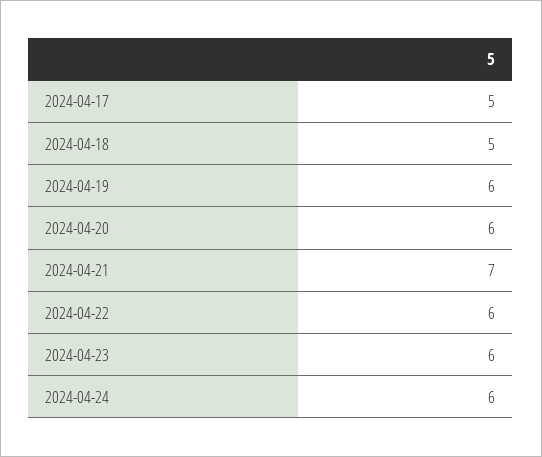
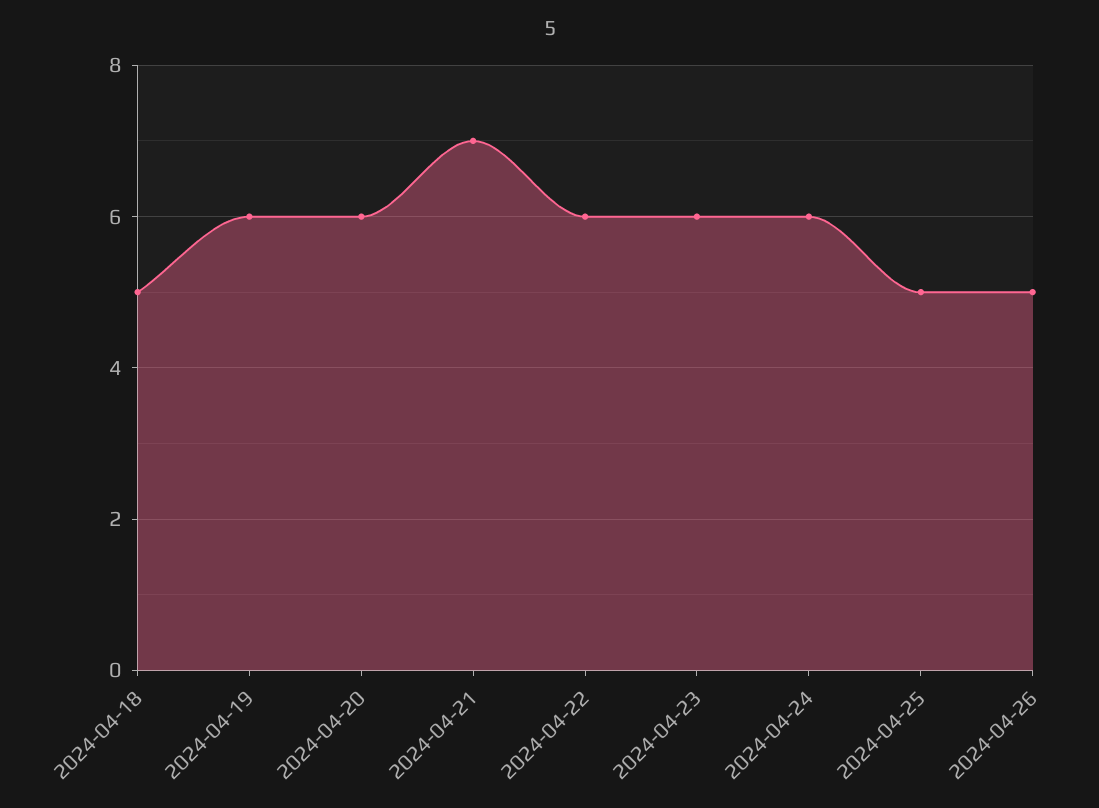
2024-04-17: 5 -> none
2024-04-25: none -> 5
2024-04-26: none -> 5

